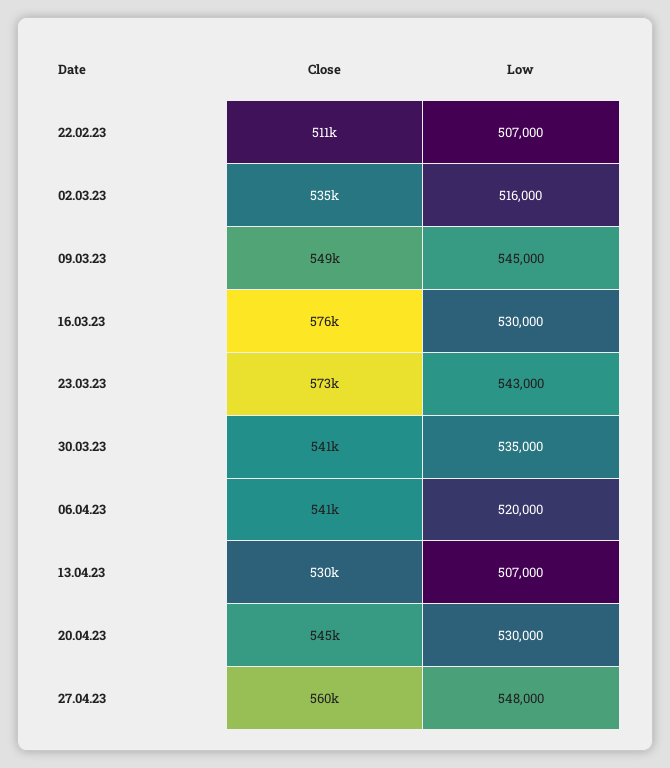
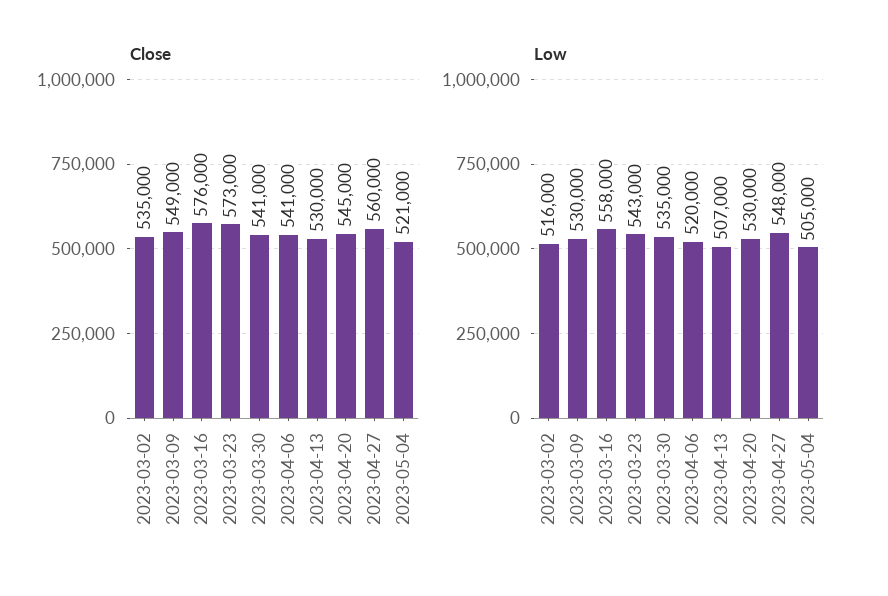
Close, 22.02.23: 511000 -> none
Low, 22.02.23: 507000 -> none
Low, 09.03.23: 545000 -> 530000
Low, 16.03.23: 530000 -> 558000
Close, 2023-05-04: none -> 521000
Low, 2023-05-04: none -> 505000

